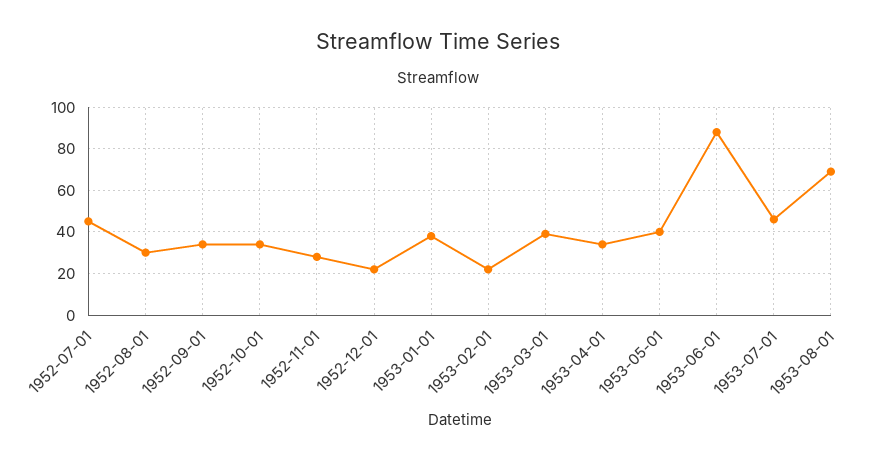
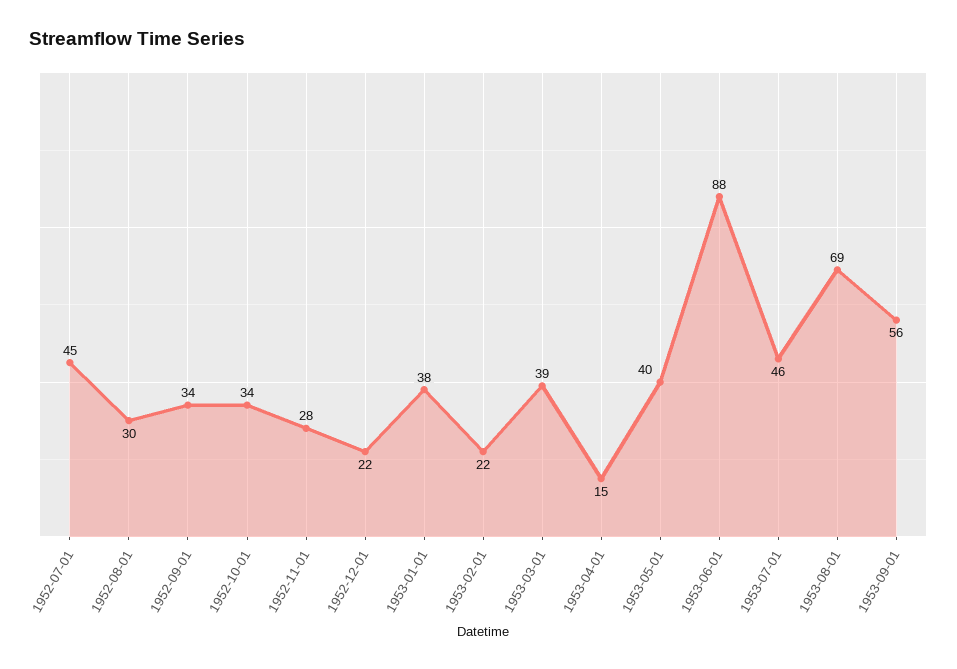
1953-04-01: 35 -> 15
1953-09-01: none -> 56

